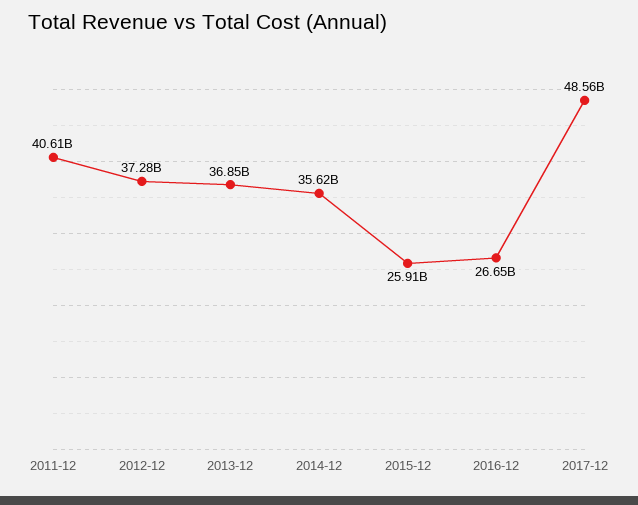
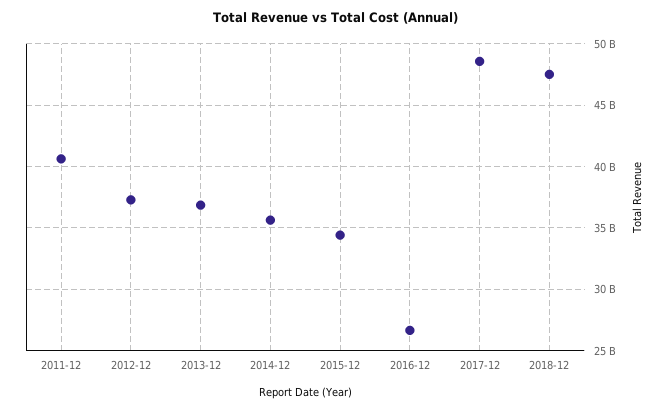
2015-12: 25910000000 -> 34500000000
2018-12: none -> 47500000000

